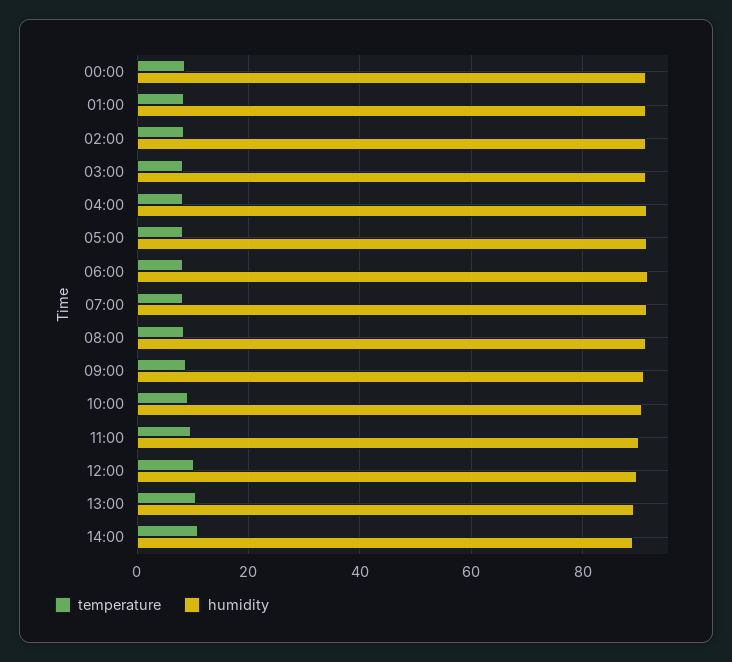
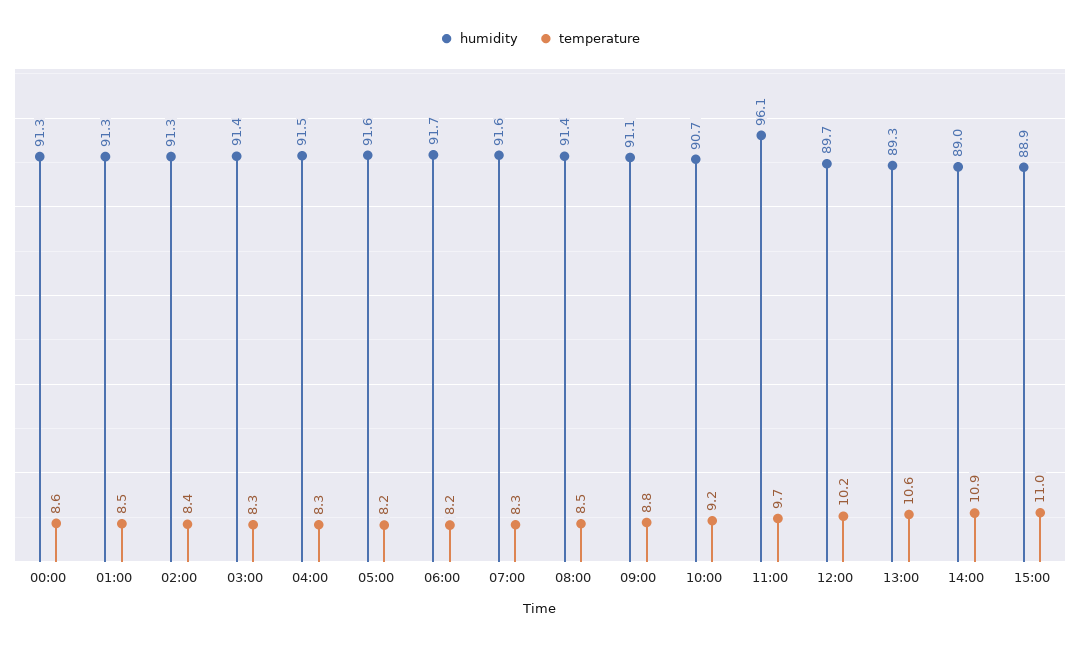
humidity, 11:00: 90 -> 96.1
humidity, 15:00: none -> 88.9
temperature, 15:00: none -> 11

